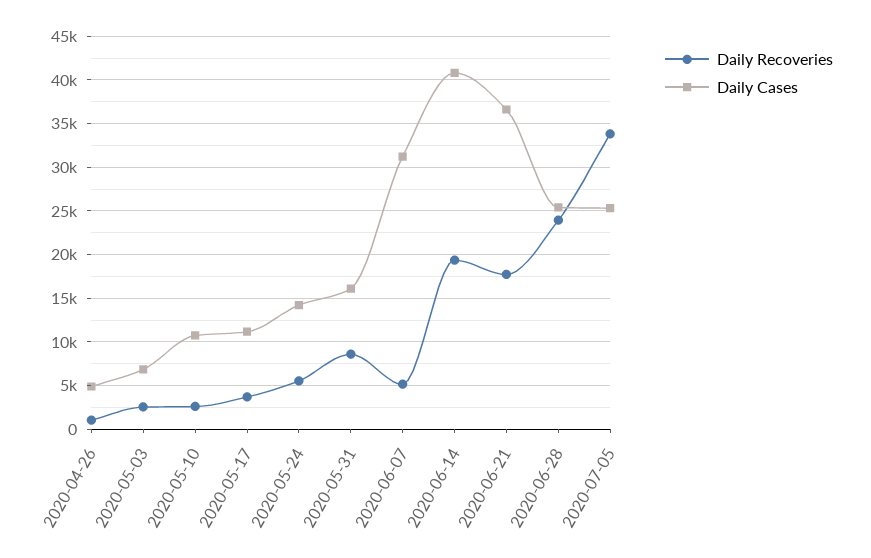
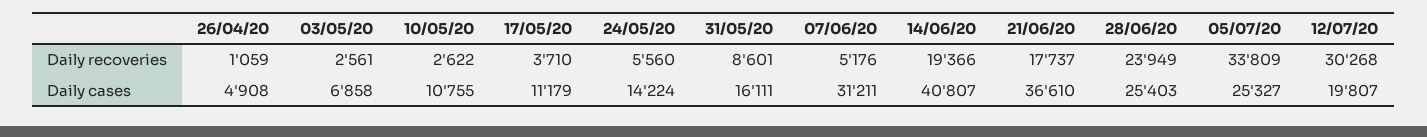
Daily Recoveries, 12/07/20: none -> 30268
Daily Cases, 12/07/20: none -> 19807

